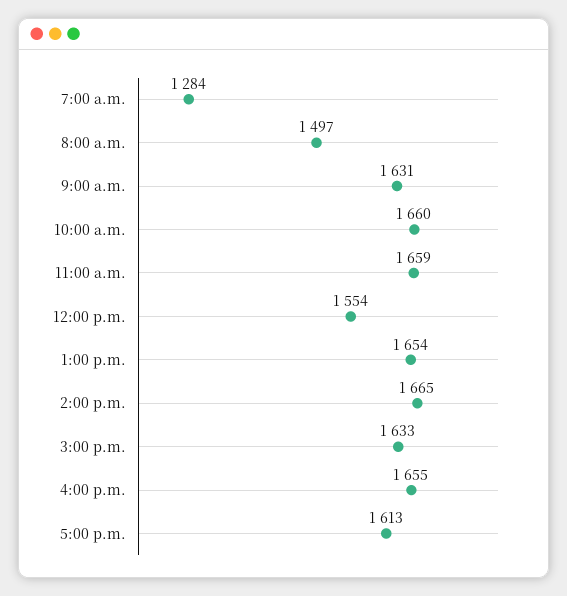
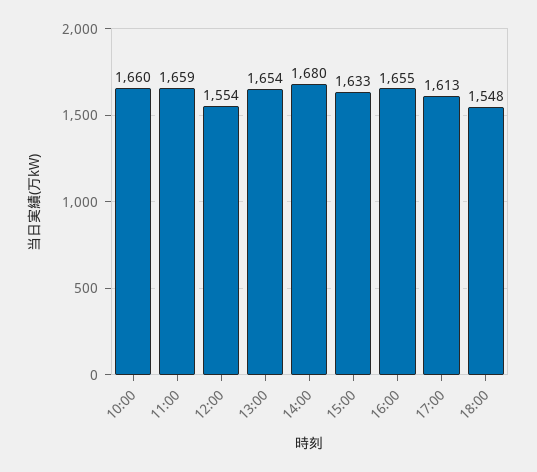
7:00 a.m.: 1284 -> none
8:00 a.m.: 1497 -> none
9:00 a.m.: 1631 -> none
2:00 p.m.: 1665 -> 1680
18:00: none -> 1548

